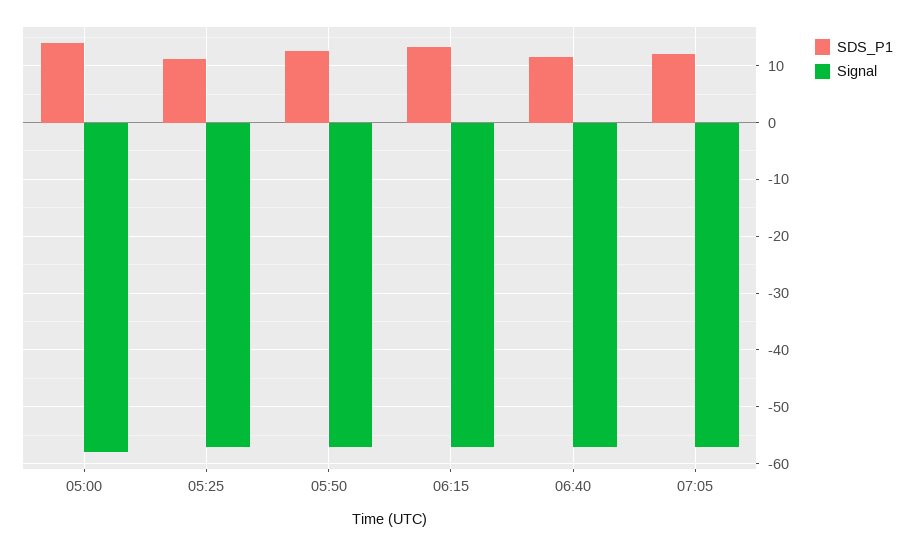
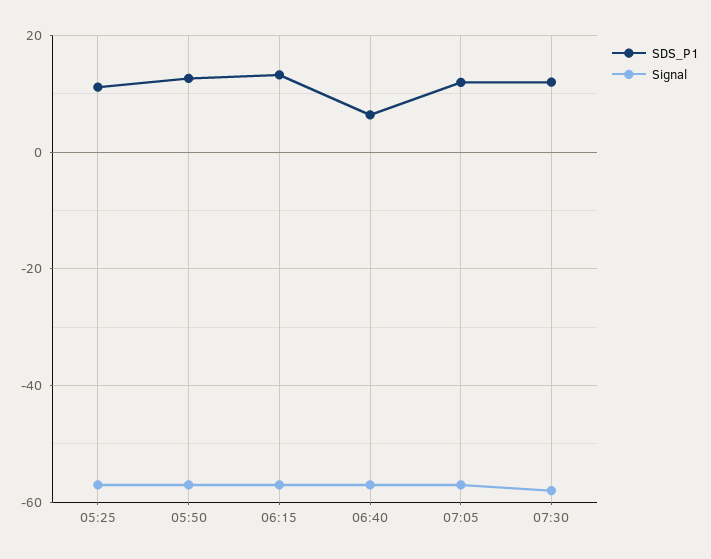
SDS_P1, 05:00: 14 -> none
Signal, 05:00: -58 -> none
SDS_P1, 06:40: 12 -> 6
SDS_P1, 07:30: none -> 12
Signal, 07:30: none -> -58

